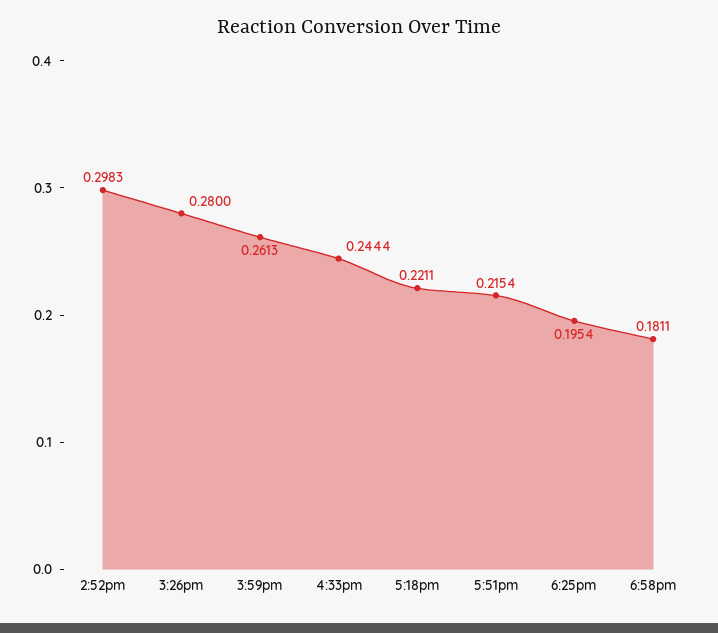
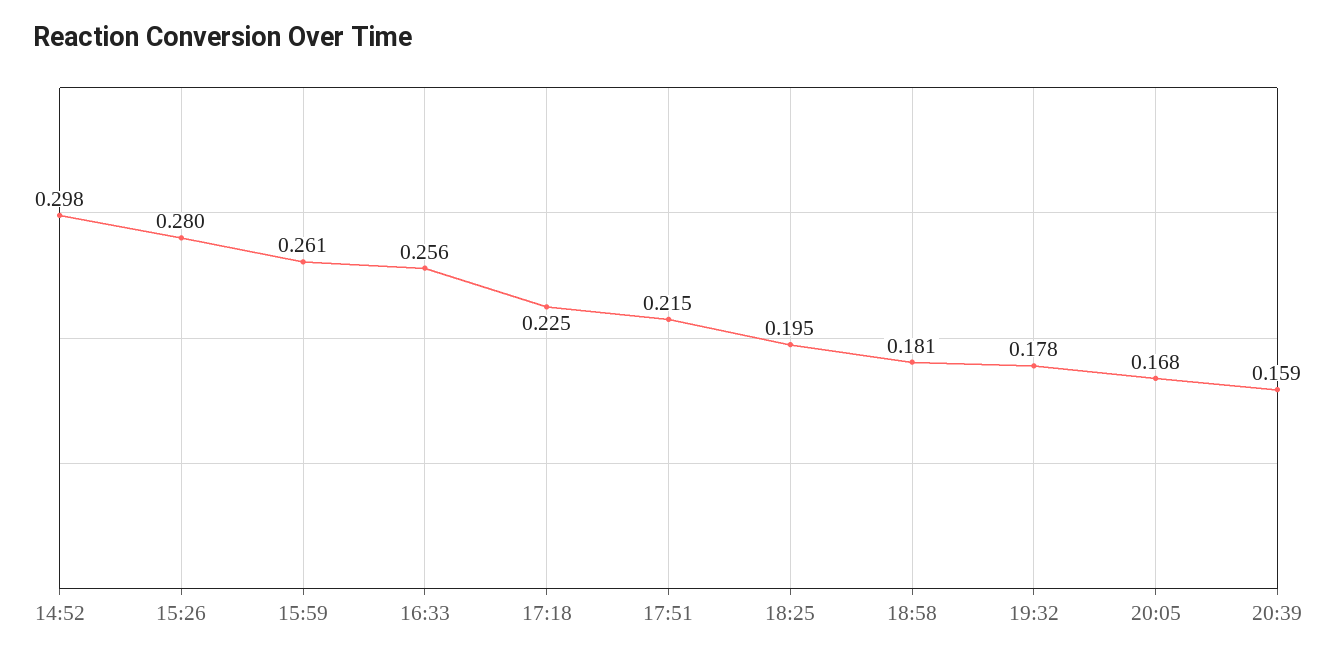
4:33pm: 0.2444 -> 0.256
5:18pm: 0.2211 -> 0.225
19:32: none -> 0.178
20:05: none -> 0.168
20:39: none -> 0.159

